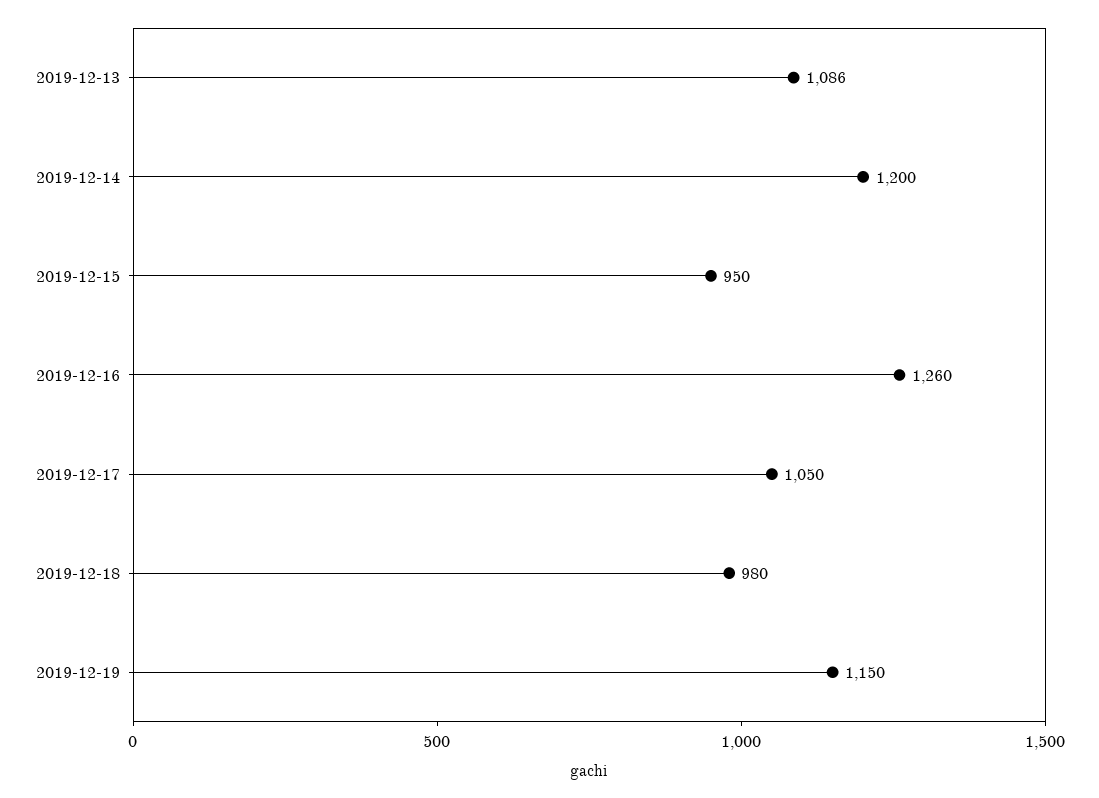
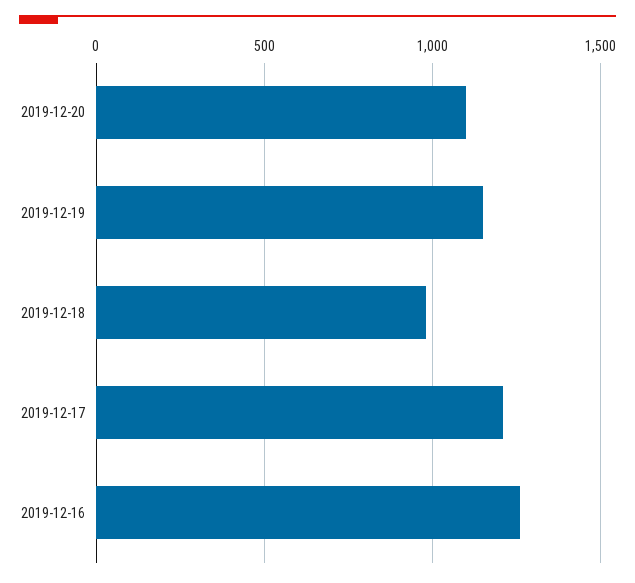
2019-12-13: 1086 -> none
2019-12-14: 1200 -> none
2019-12-15: 950 -> none
2019-12-17: 1050 -> 1200
2019-12-20: none -> 1100

